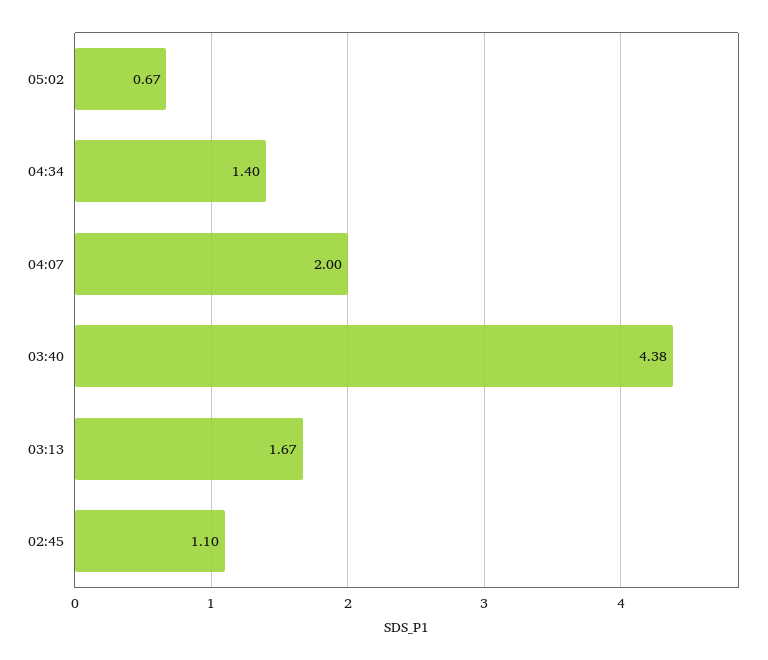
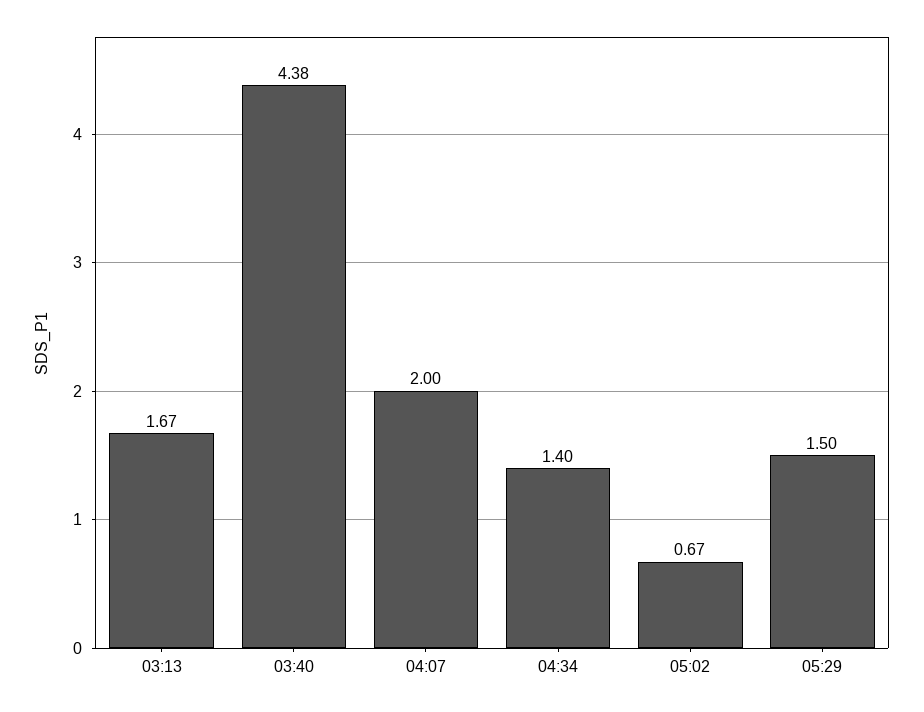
02:45: 1.1 -> none
05:29: none -> 1.5

